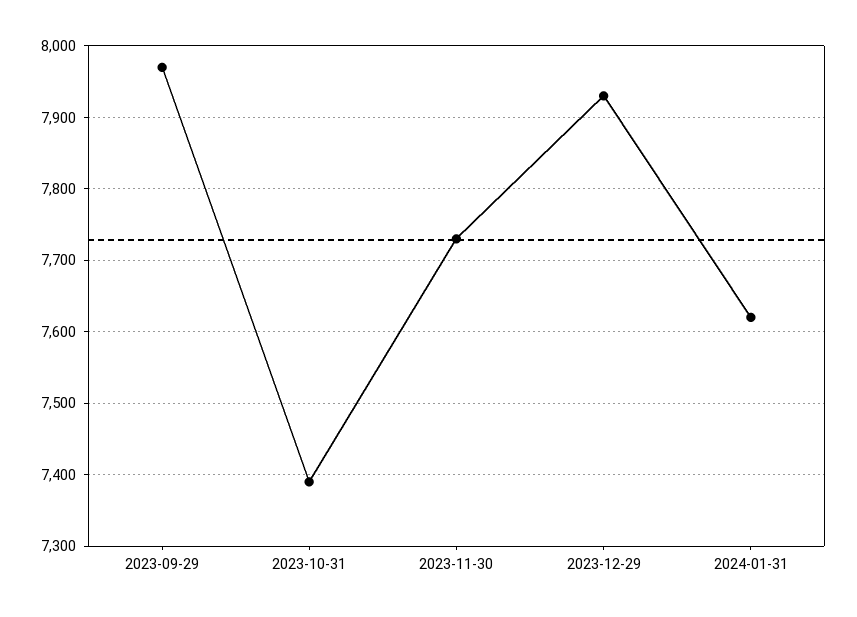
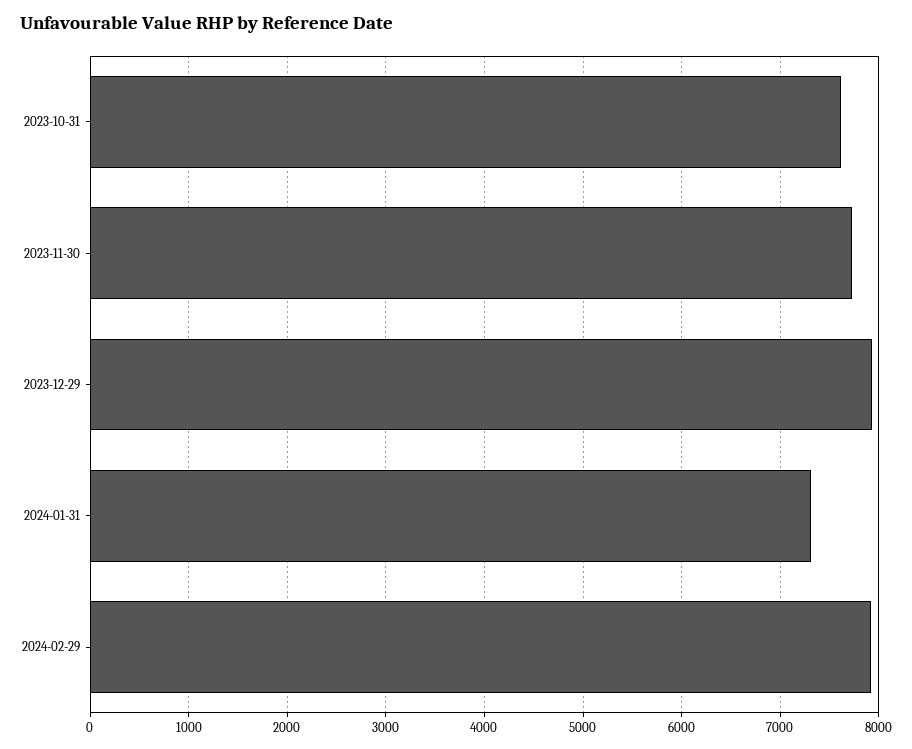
2023-09-29: 7970 -> none
2023-10-31: 7390 -> 7600
2024-01-31: 7620 -> 7300
2024-02-29: none -> 7900

